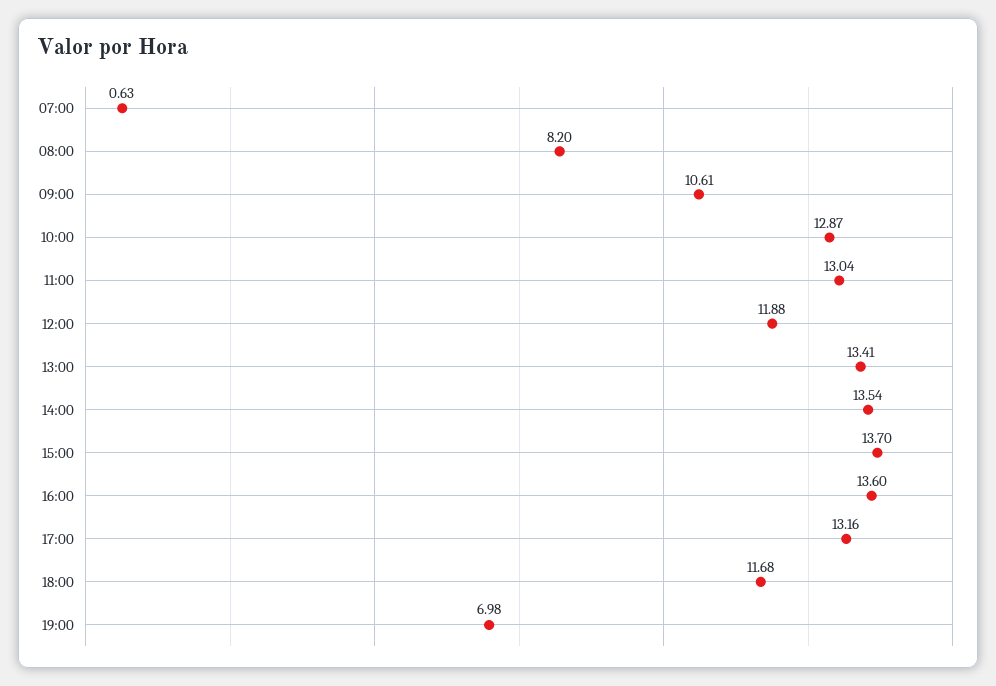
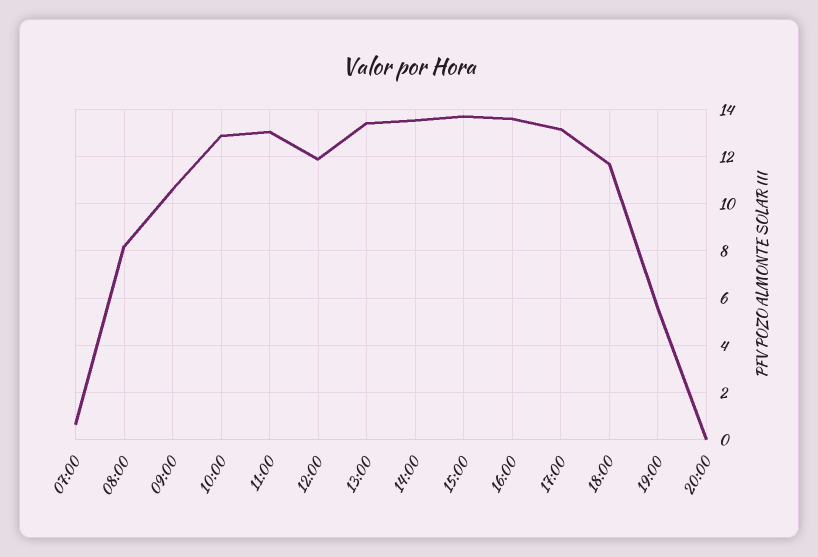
19:00: 6.98 -> 5.5
20:00: none -> 0

